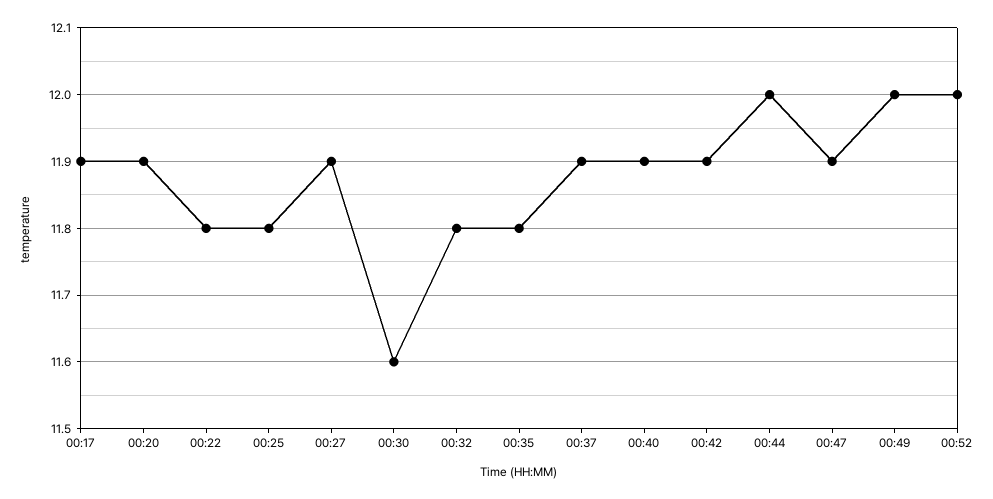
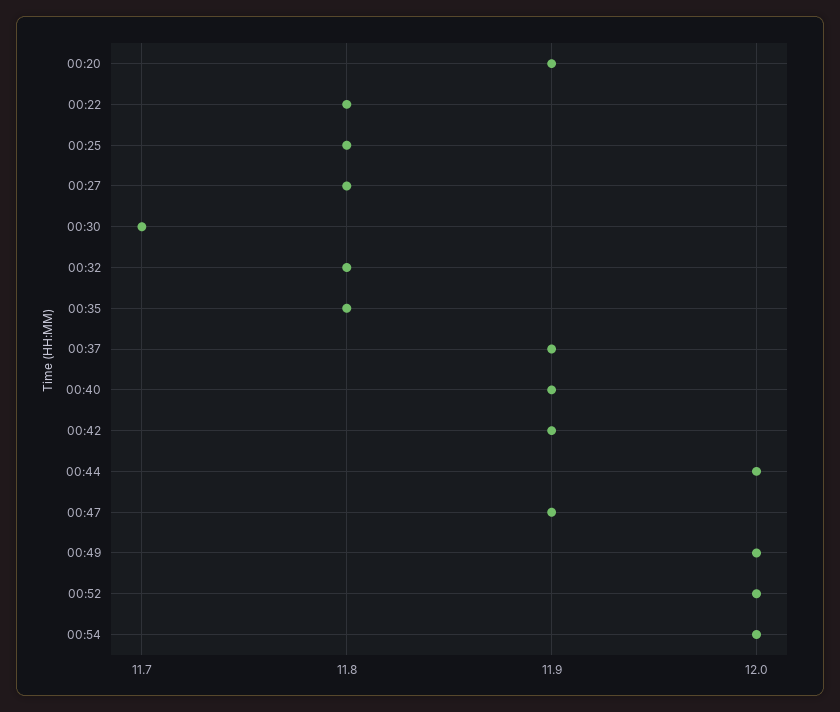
00:17: 11.9 -> none
00:27: 11.9 -> 11.8
00:30: 11.6 -> 11.7
00:54: none -> 12

